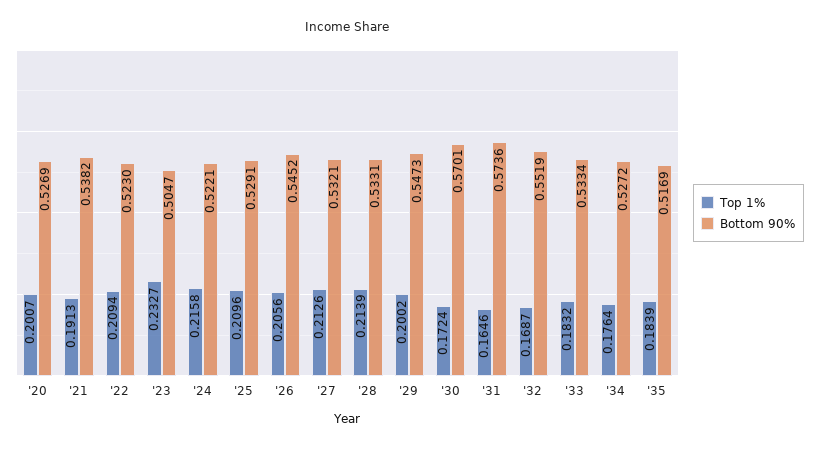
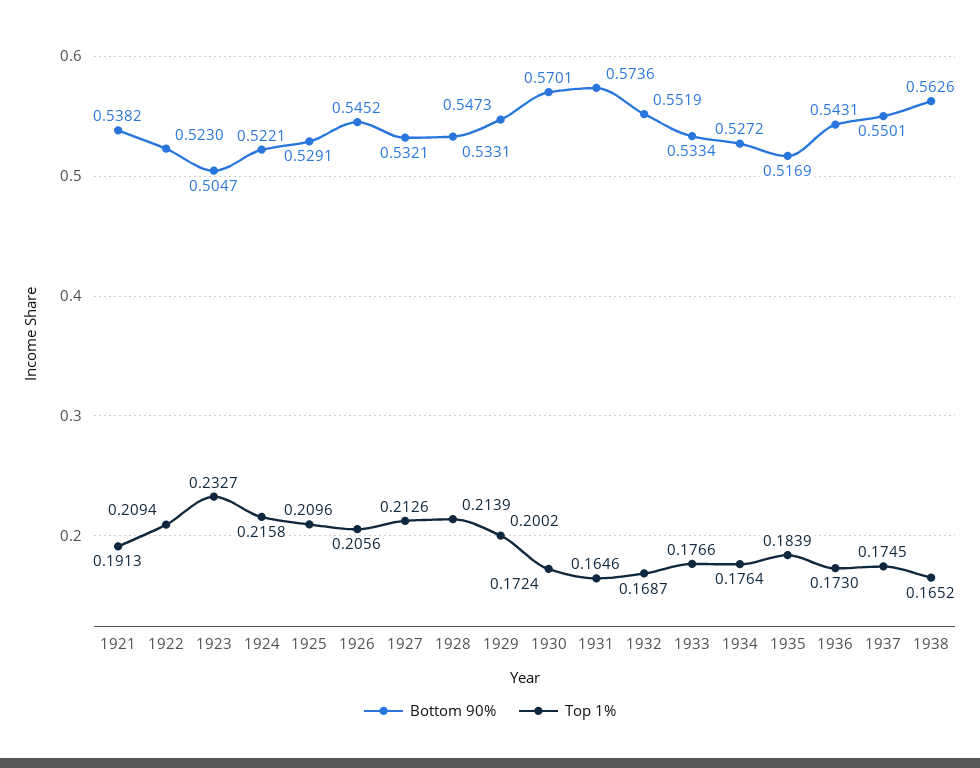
Top 1%, '20: 0.2007 -> none
Bottom 90%, '20: 0.5269 -> none
Top 1%, '33: 0.1832 -> 0.1766
Bottom 90%, 1936: none -> 0.5431
Top 1%, 1936: none -> 0.173
Bottom 90%, 1937: none -> 0.5501
Top 1%, 1937: none -> 0.1745
Bottom 90%, 1938: none -> 0.5626
Top 1%, 1938: none -> 0.1652

